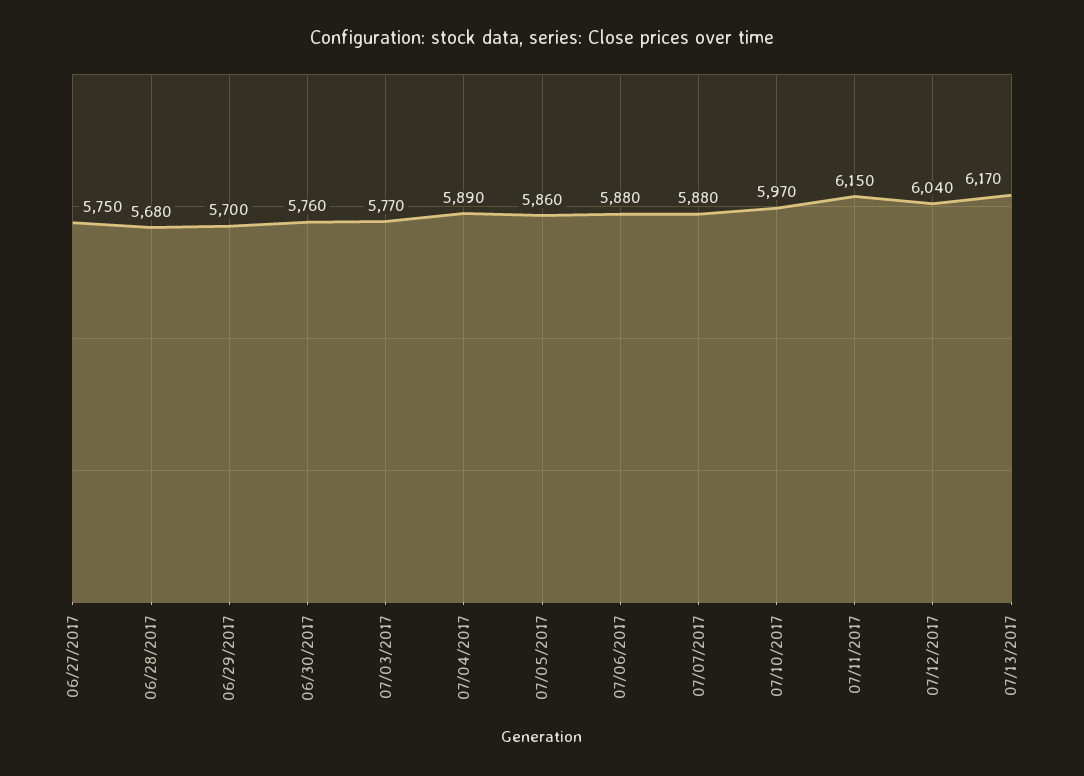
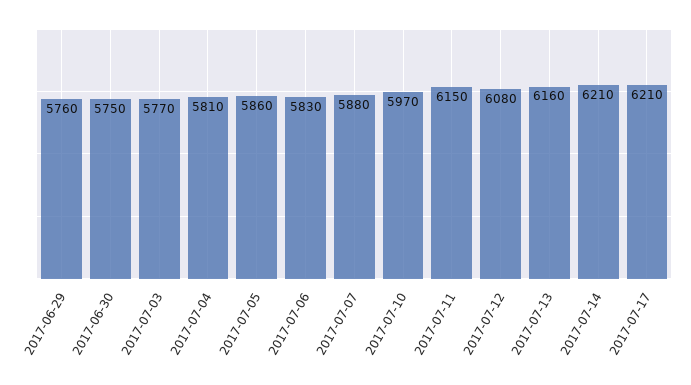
06/27/2017: 5750 -> none
06/28/2017: 5680 -> none
06/29/2017: 5700 -> 5760
06/30/2017: 5760 -> 5750
07/04/2017: 5890 -> 5810
07/06/2017: 5880 -> 5830
07/12/2017: 6040 -> 6080
07/13/2017: 6170 -> 6160
2017-07-14: none -> 6210
2017-07-17: none -> 6210

